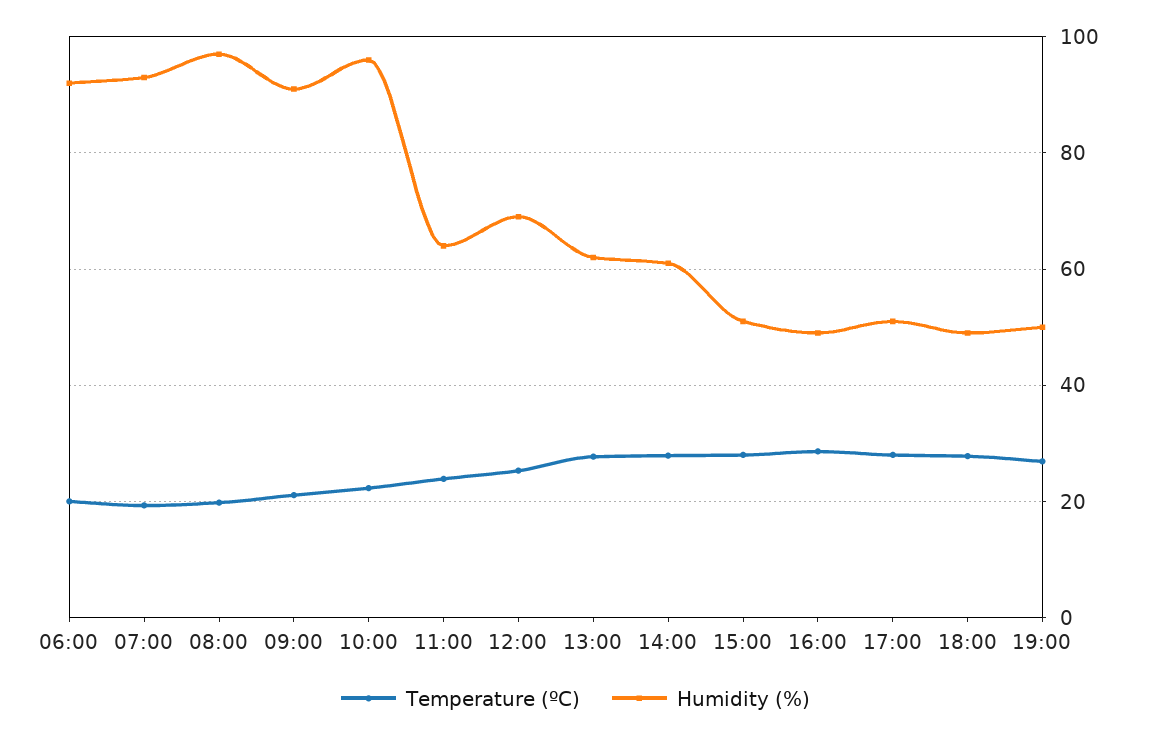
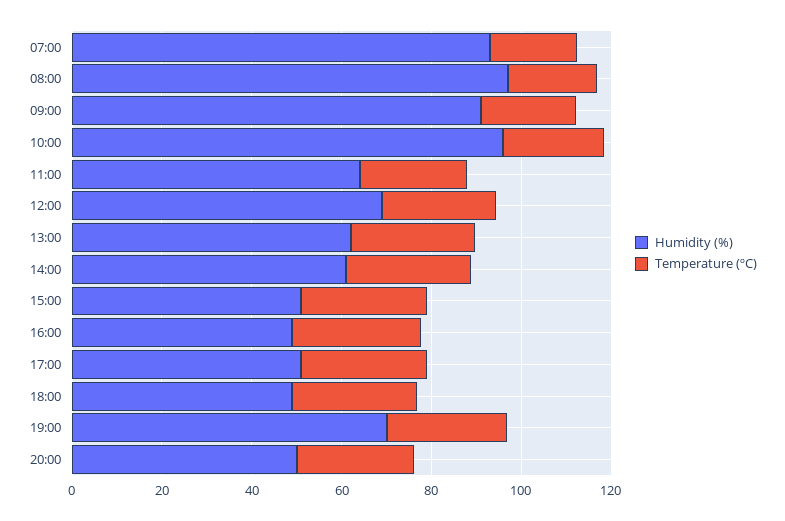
Temperature (ºC), 06:00: 20 -> none
Humidity (%), 06:00: 92 -> none
Humidity (%), 19:00: 50 -> 70
Humidity (%), 20:00: none -> 50
Temperature (ºC), 20:00: none -> 25

